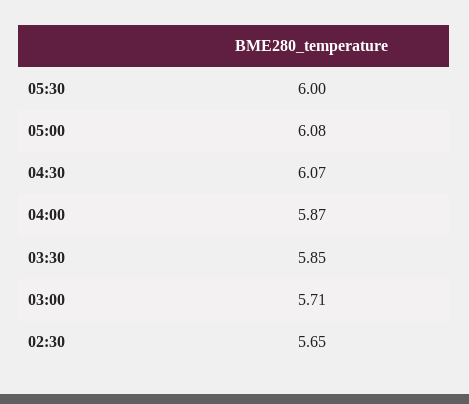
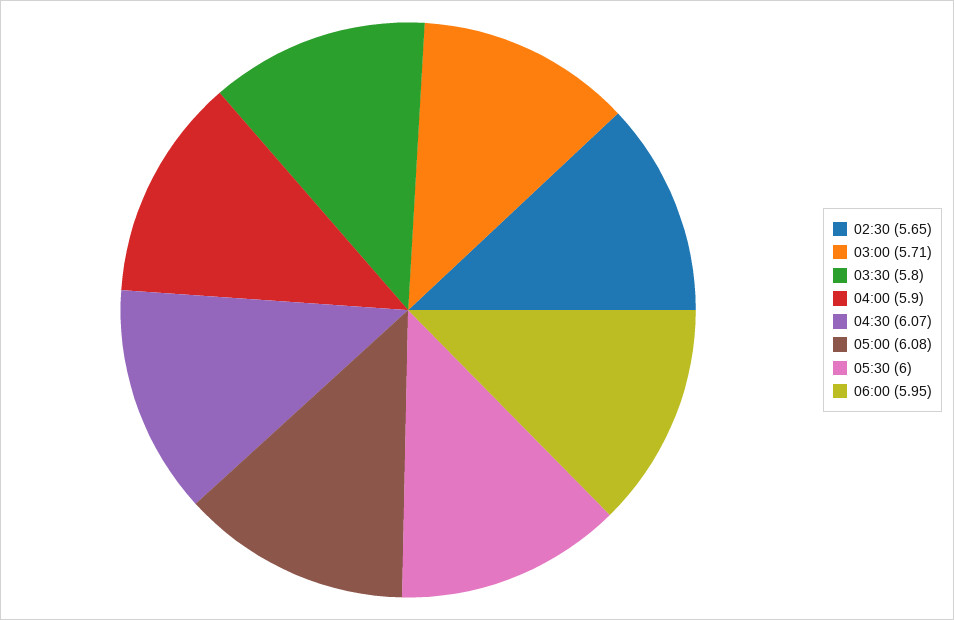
04:00: 5.87 -> 5.9
03:30: 5.85 -> 5.8
06:00: none -> 5.95

